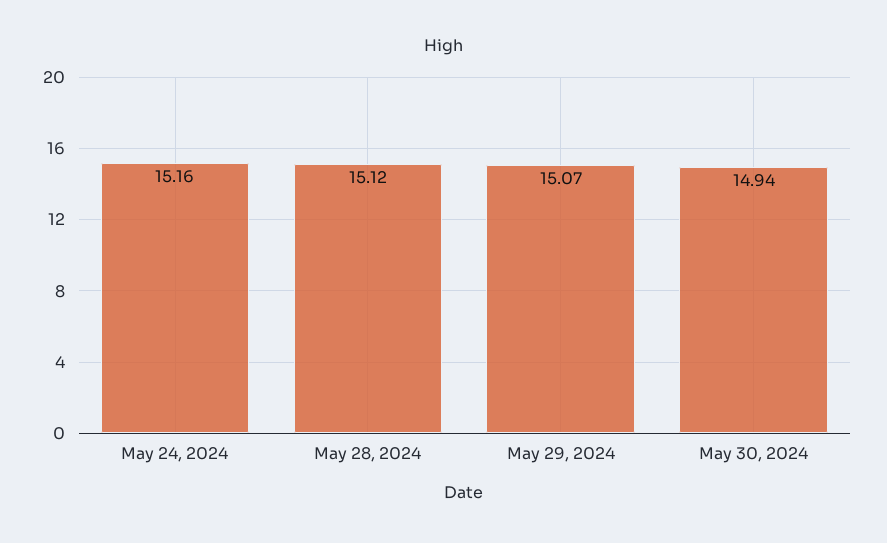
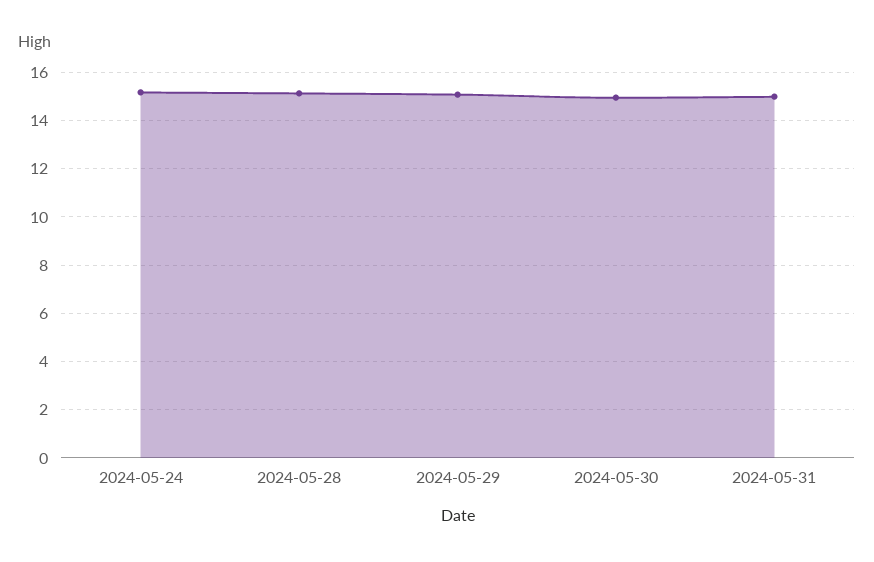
2024-05-31: none -> 15

